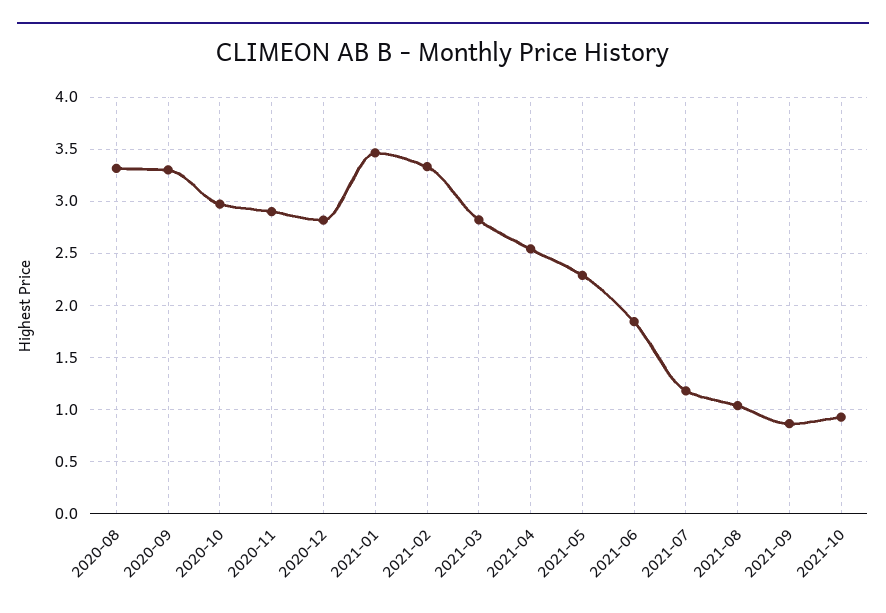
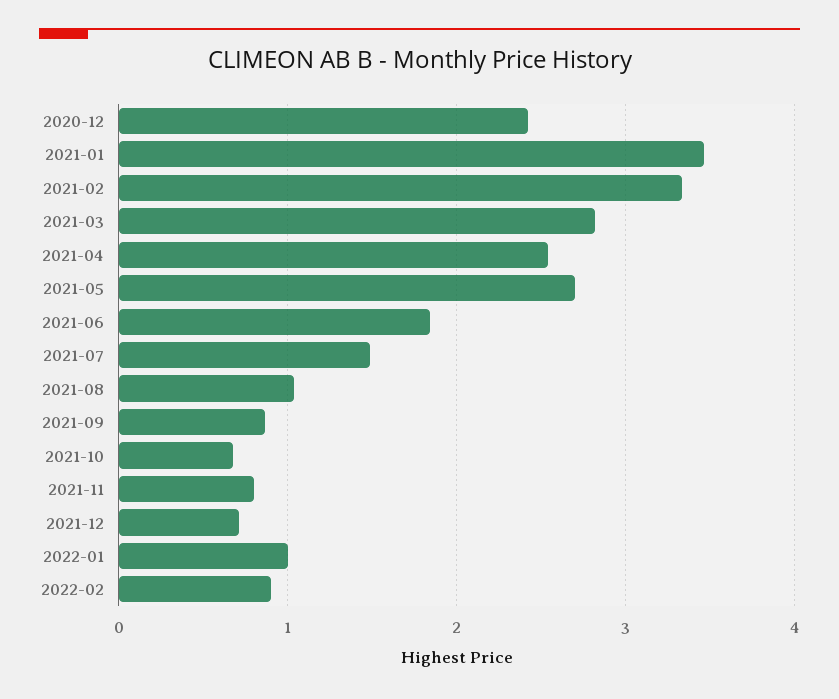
2020-08: 3.3 -> none
2020-09: 3.3 -> none
2020-10: 3 -> none
2020-11: 2.9 -> none
2020-12: 2.8 -> 2.4
2021-05: 2.3 -> 2.7
2021-07: 1.2 -> 1.5
2021-10: 0.9 -> 0.7
2021-11: none -> 0.8
2021-12: none -> 0.7
2022-01: none -> 1
2022-02: none -> 0.9

